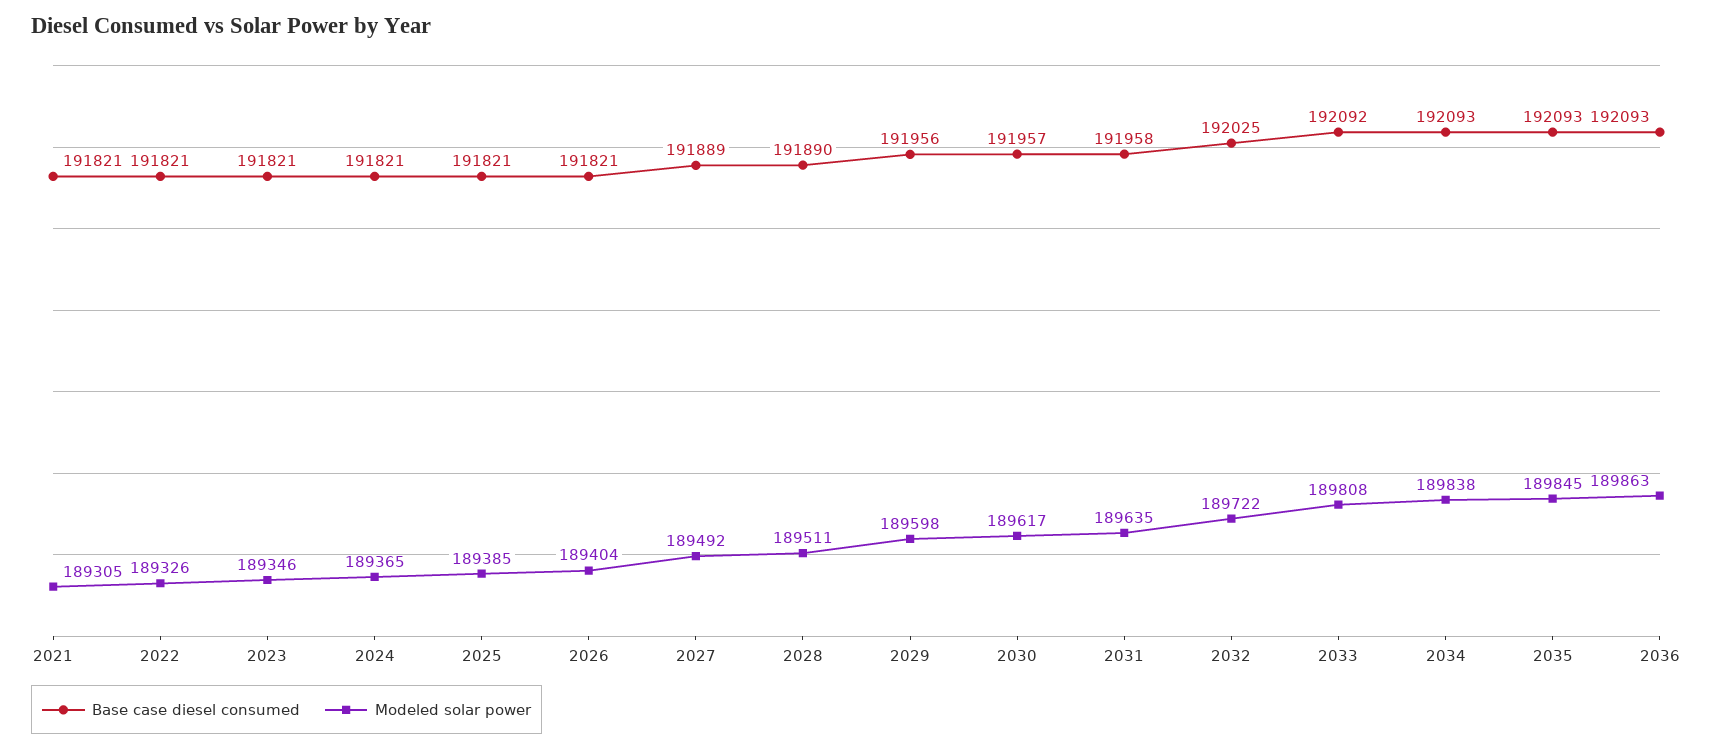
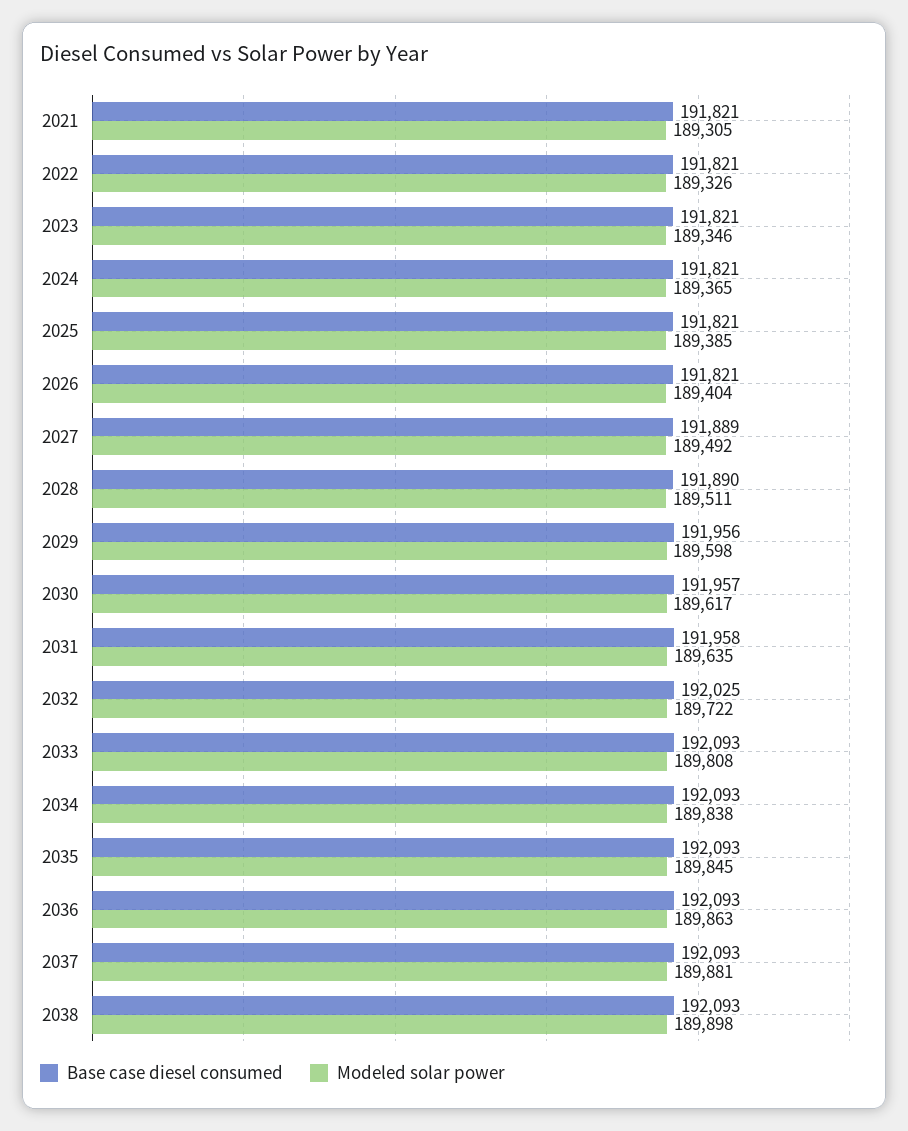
Base case diesel consumed, 2033: 192092 -> 192093
Base case diesel consumed, 2037: none -> 192093
Modeled solar power, 2037: none -> 189881
Base case diesel consumed, 2038: none -> 192093
Modeled solar power, 2038: none -> 189898

